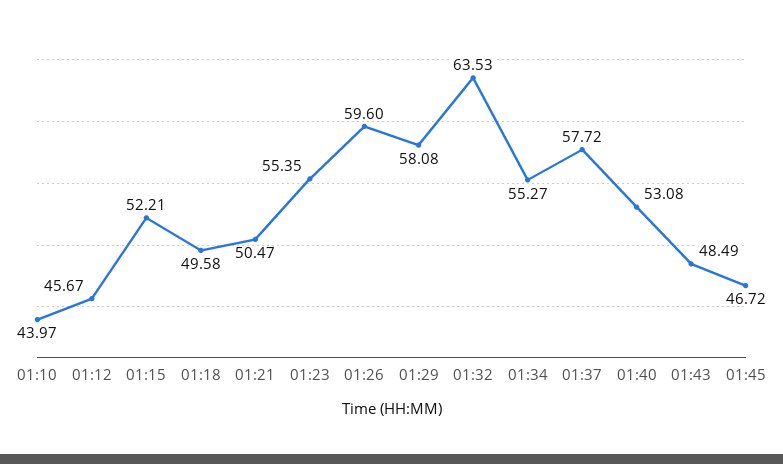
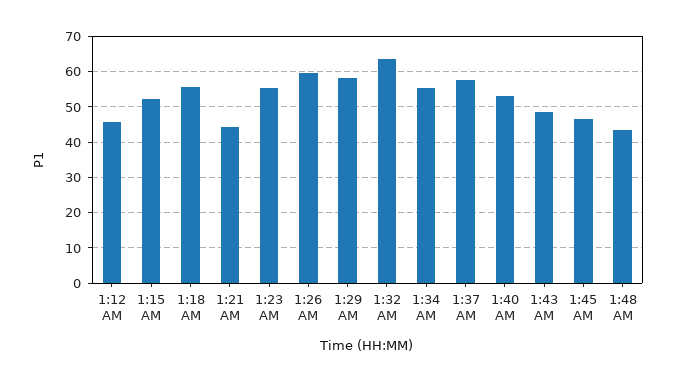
01:10: 43.97 -> none
01:18: 49.58 -> 56
01:21: 50.47 -> 44
1:48 AM: none -> 44

